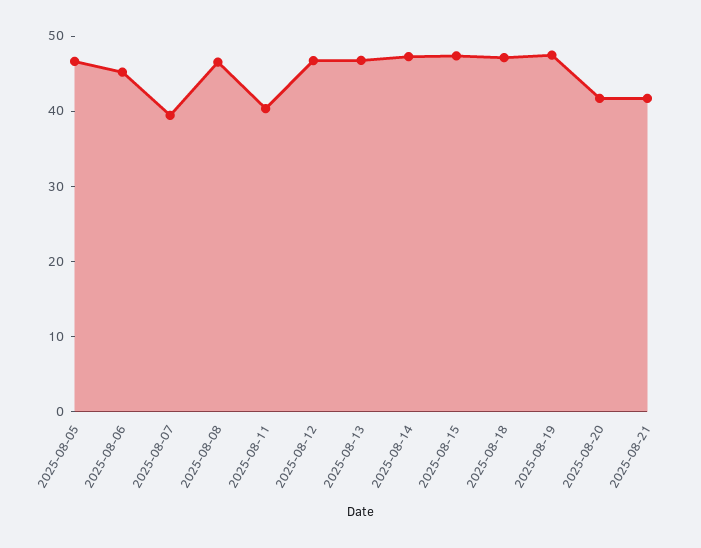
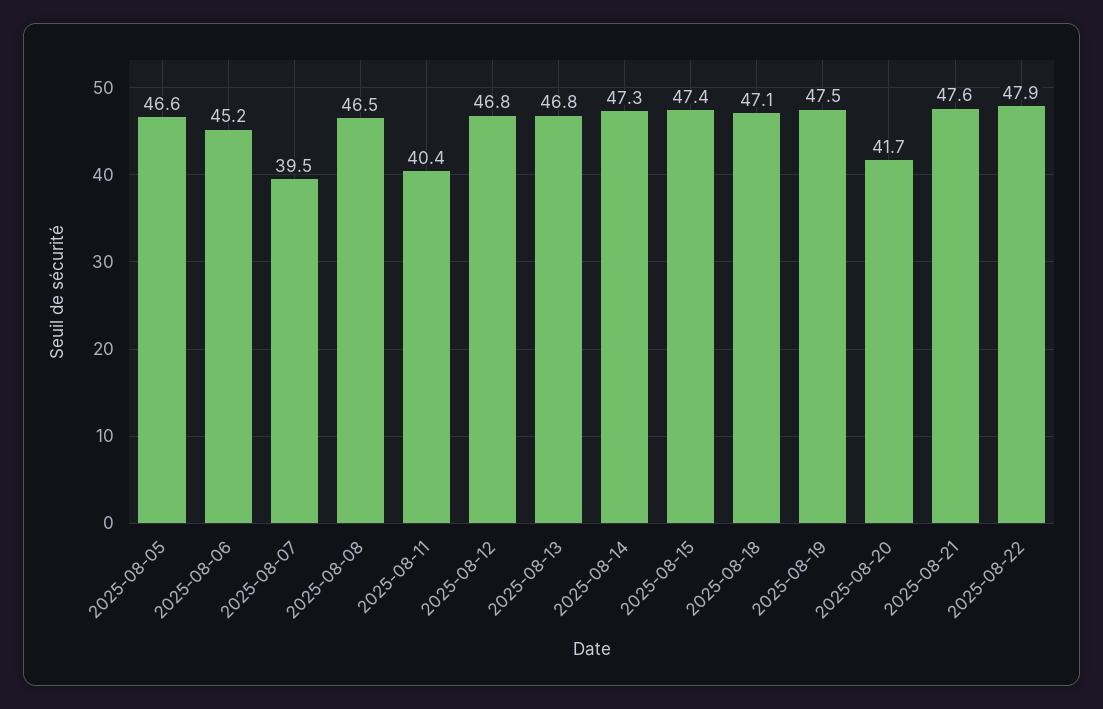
2025-08-21: 42 -> 47.6
2025-08-22: none -> 47.9

